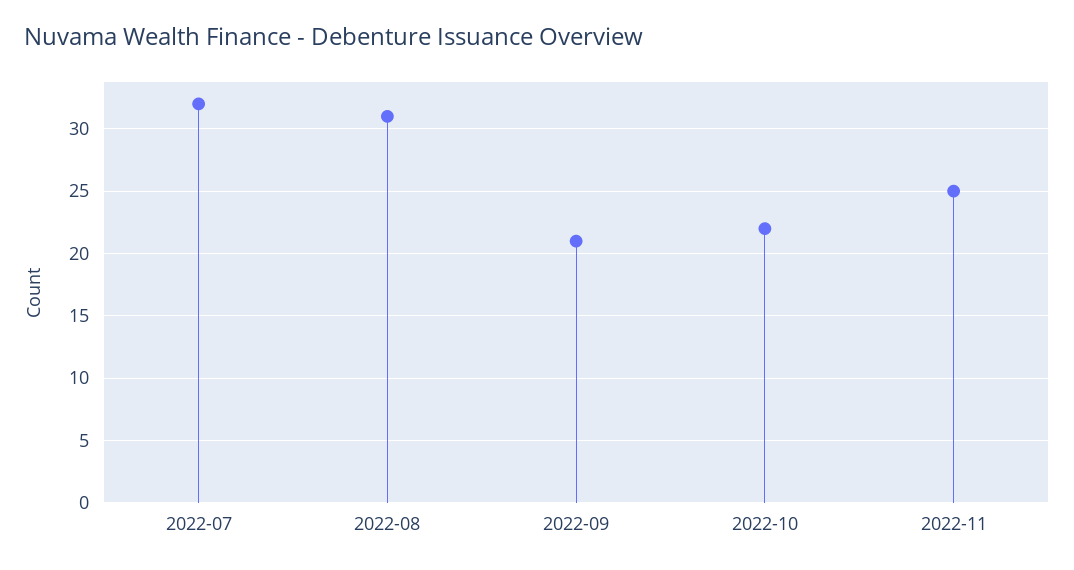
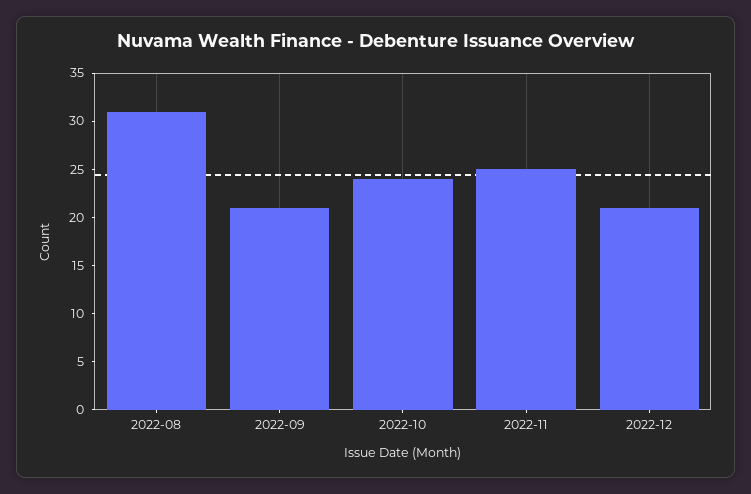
2022-07: 32 -> none
2022-10: 22 -> 24
2022-12: none -> 21

